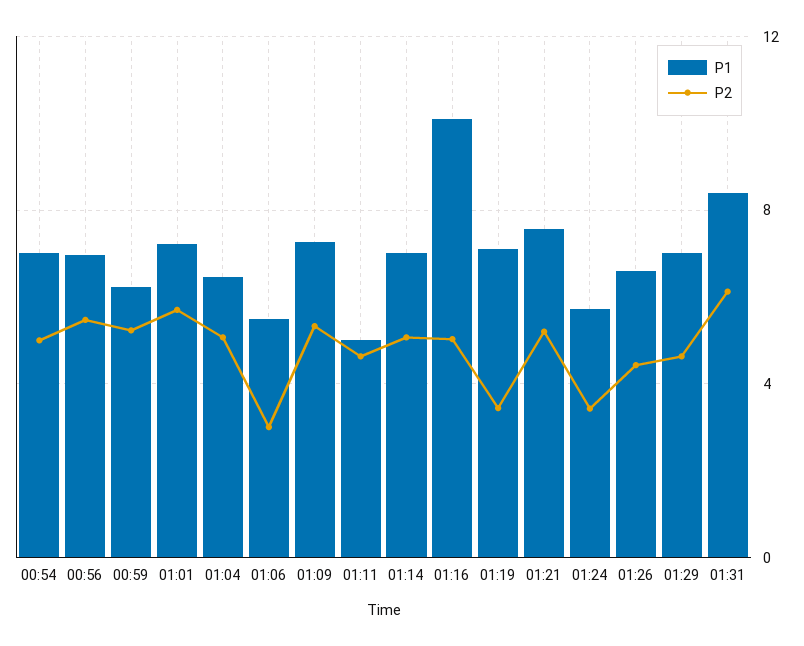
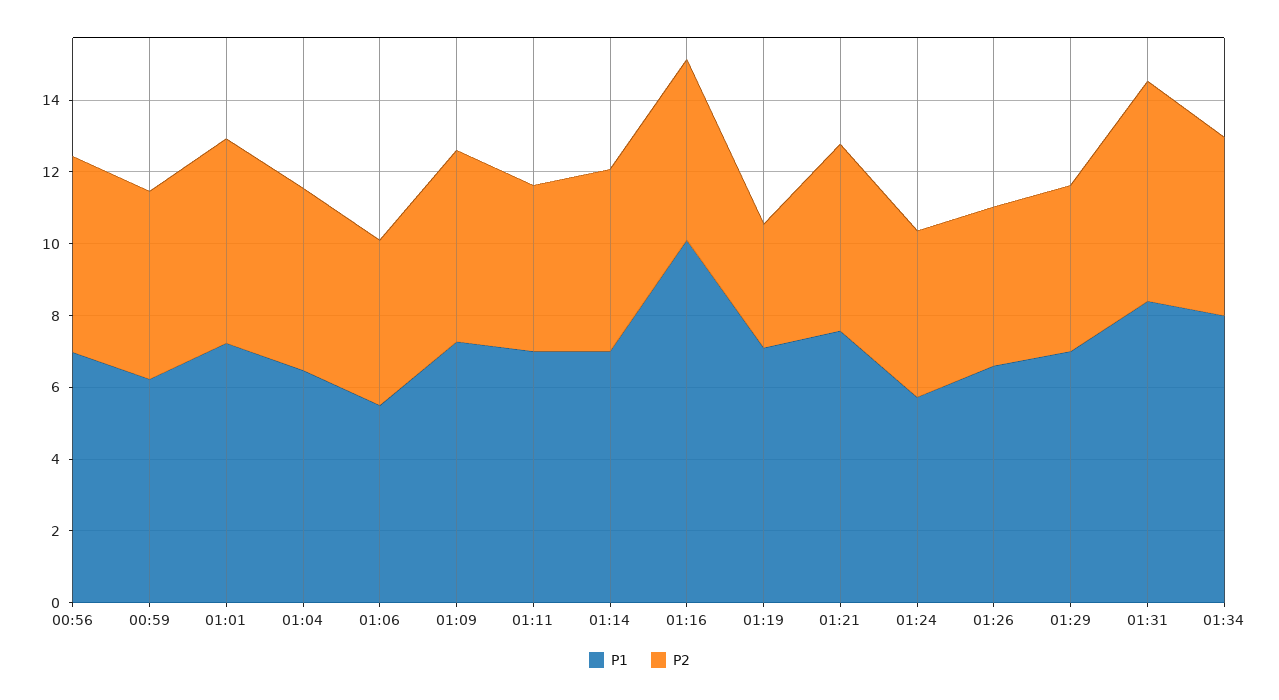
P1, 00:54: 7 -> none
P2, 00:54: 5 -> none
P2, 01:06: 3 -> 4.5
P1, 01:11: 5 -> 7
P2, 01:24: 3.5 -> 4.5
P1, 01:34: none -> 8
P2, 01:34: none -> 5

